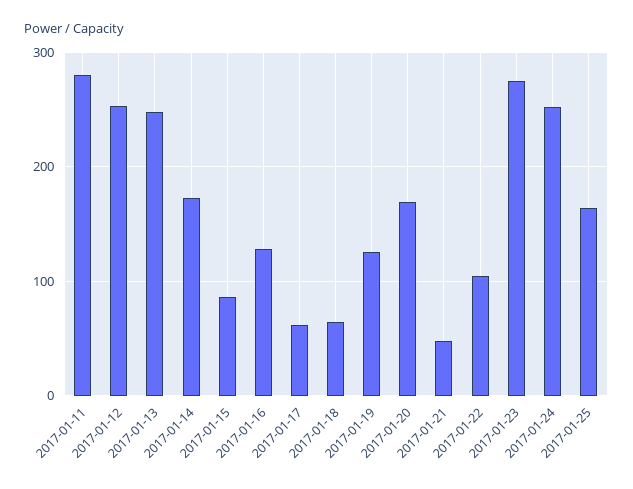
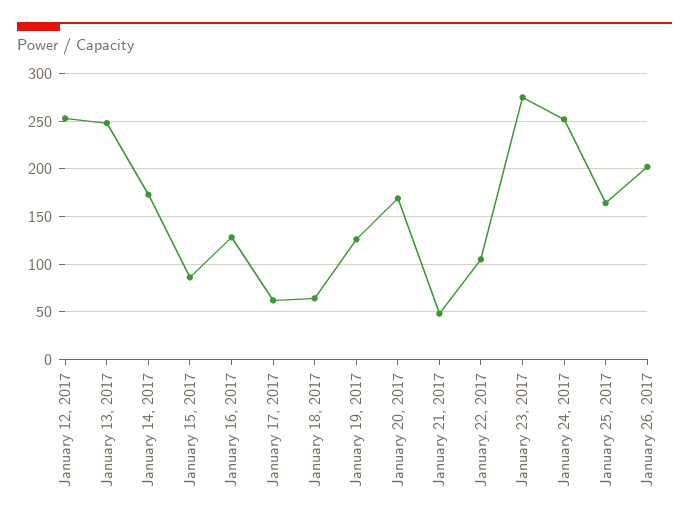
2017-01-11: 280 -> none
January 26, 2017: none -> 200

